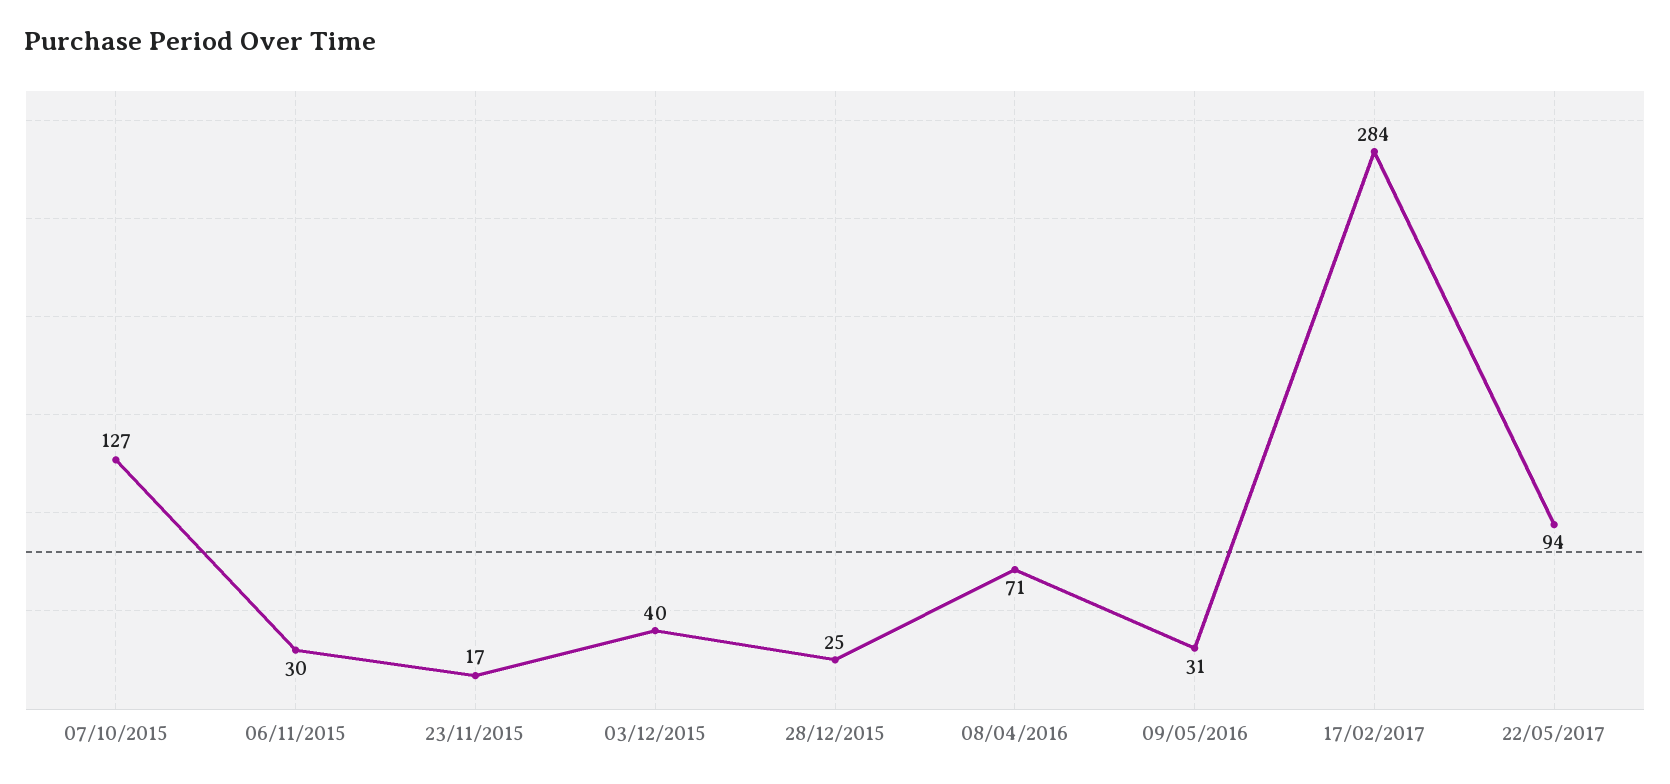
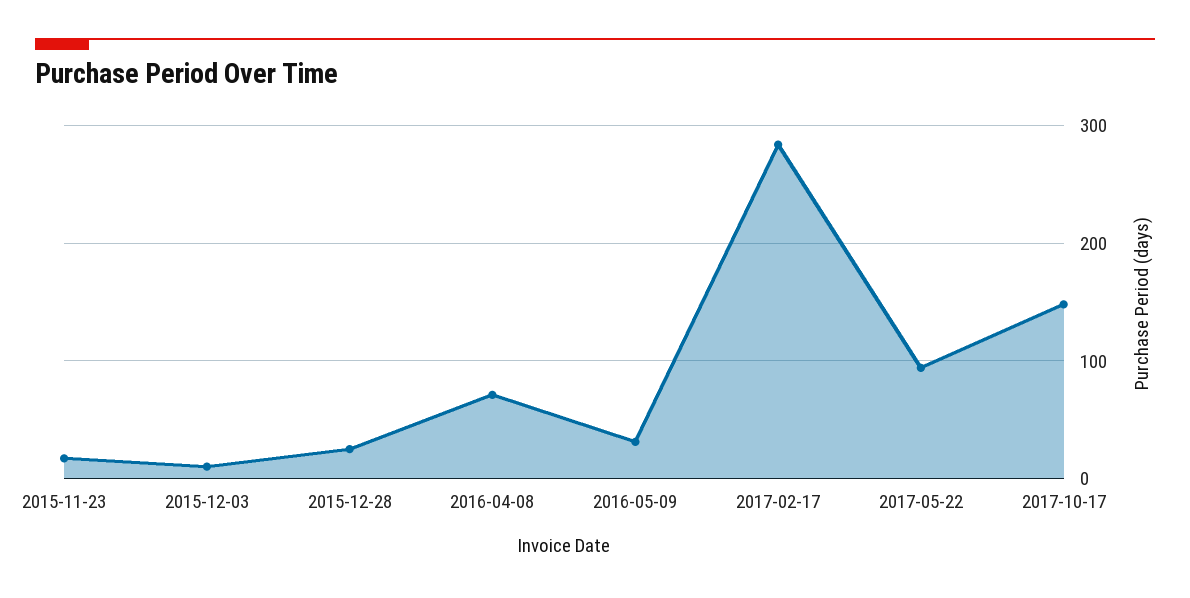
07/10/2015: 127 -> none
06/11/2015: 30 -> none
03/12/2015: 40 -> 10
2017-10-17: none -> 150

